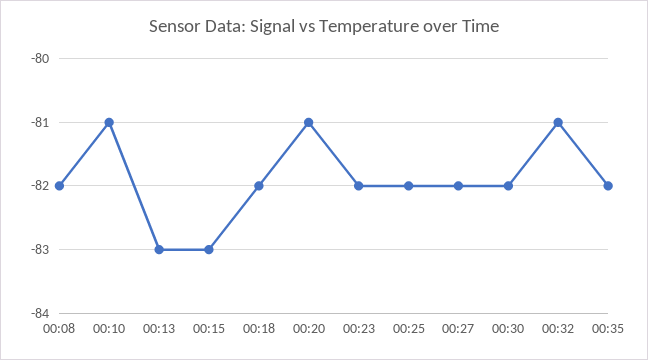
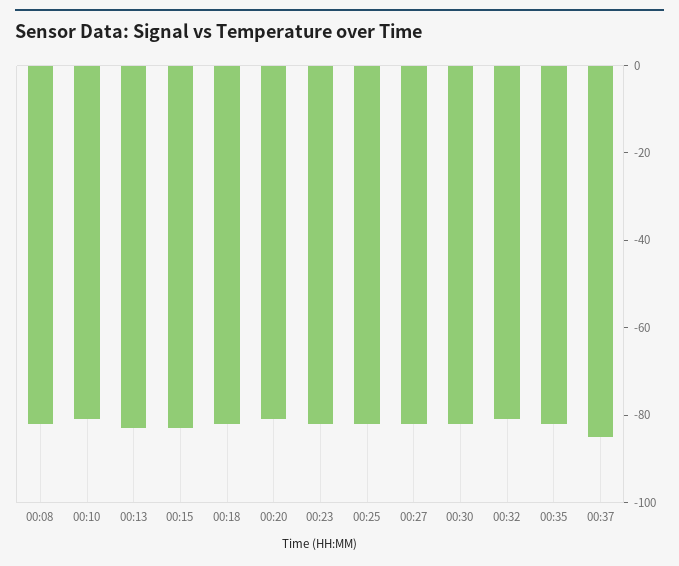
00:37: none -> -85

